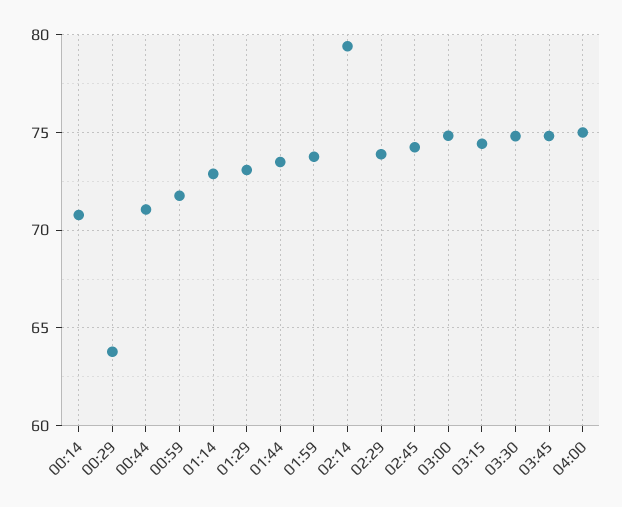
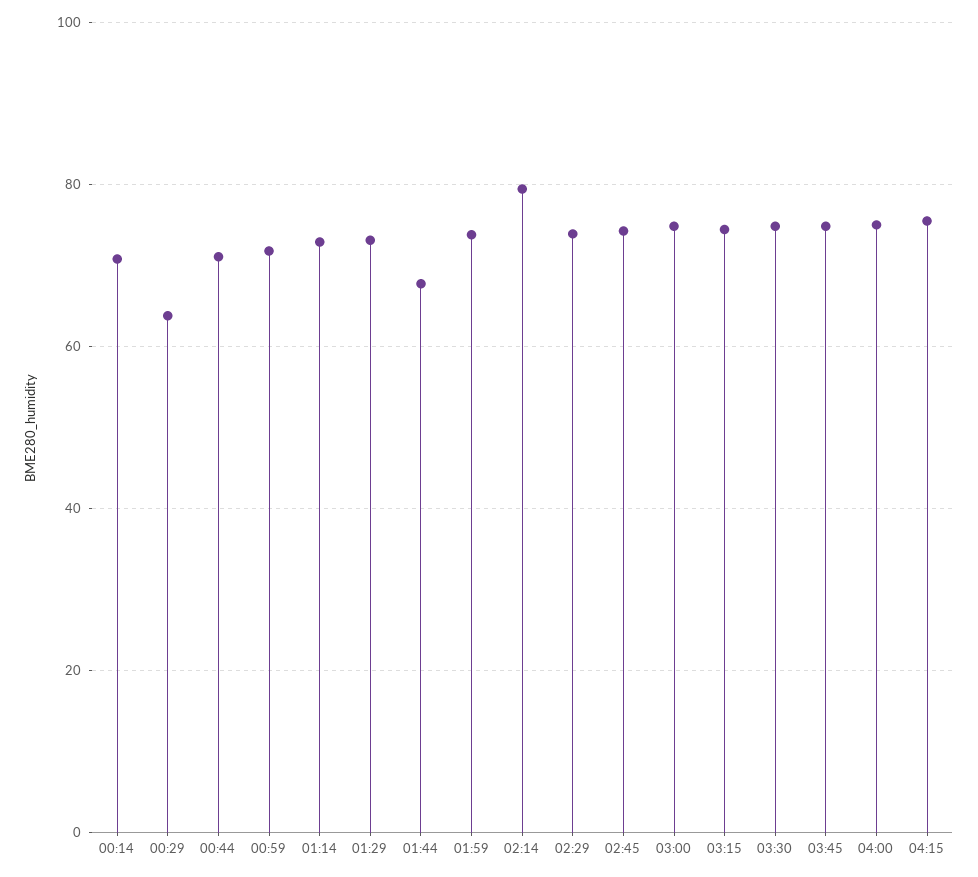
01:44: 73.5 -> 68
04:15: none -> 76

